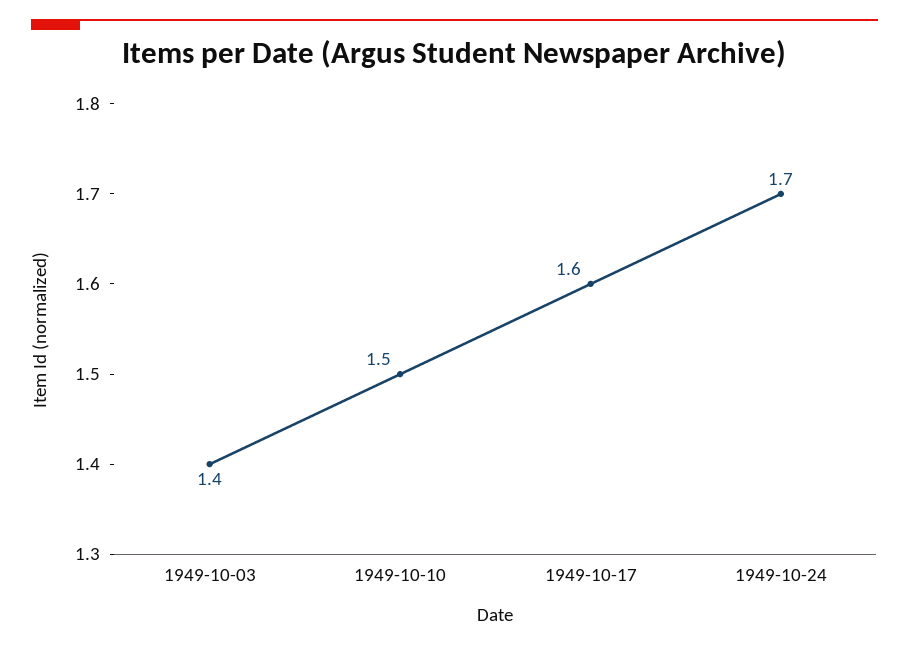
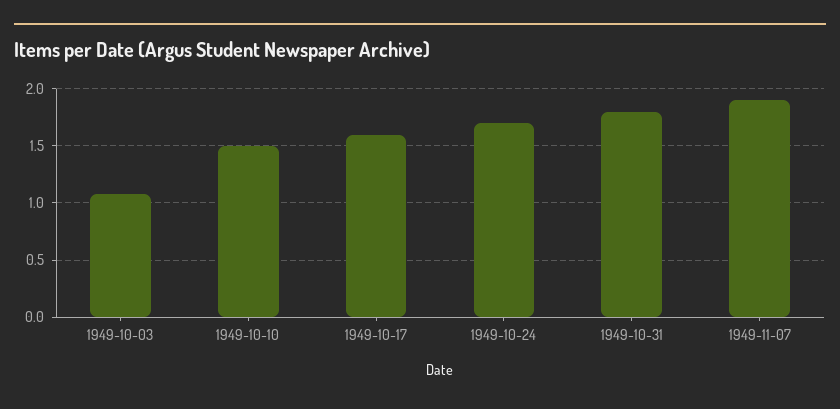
1949-10-03: 1.4 -> 1.1
1949-10-31: none -> 1.8
1949-11-07: none -> 1.9

